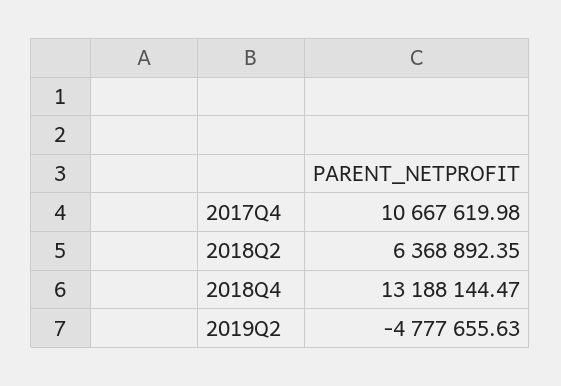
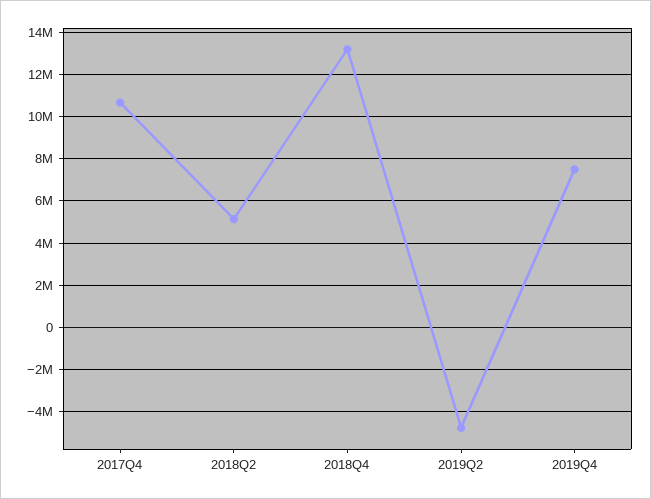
2018Q2: 6368892.35 -> 5000000
2019Q4: none -> 7500000

